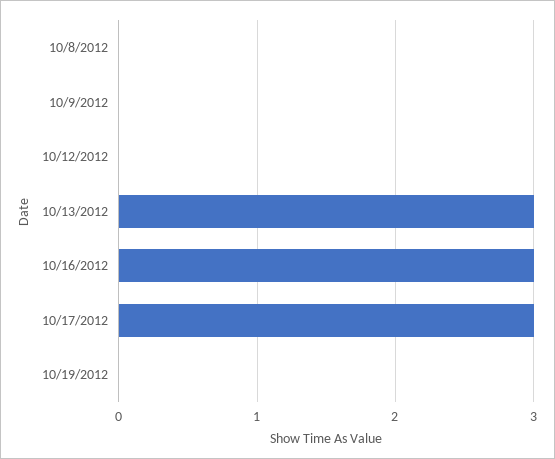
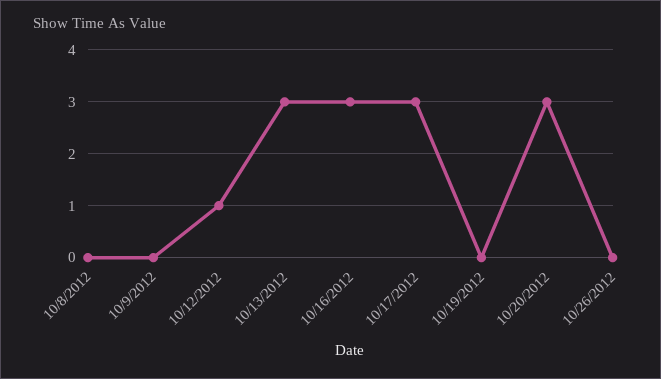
10/12/2012: 0 -> 1
10/20/2012: none -> 3
10/26/2012: none -> 0

